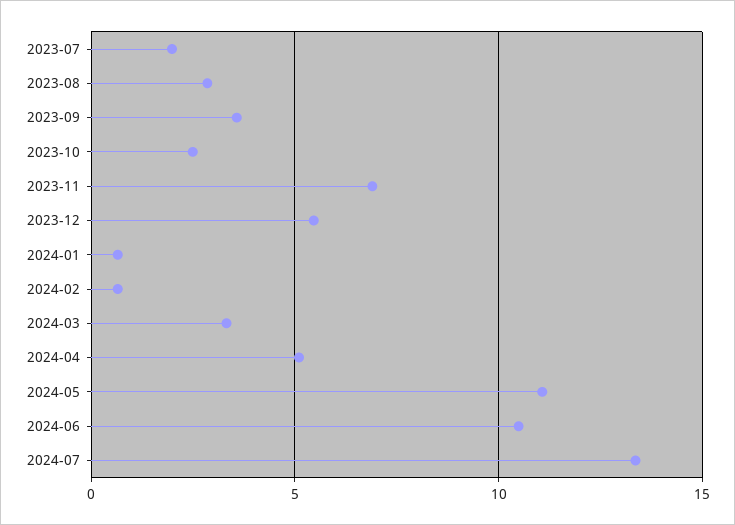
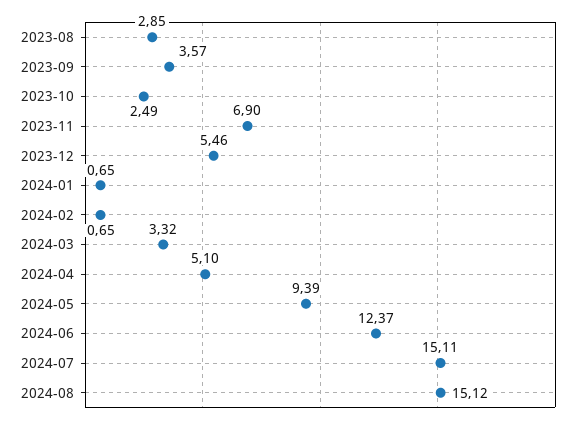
2023-07: 2 -> none
2024-05: 11 -> 9.39
2024-06: 10.5 -> 12.37
2024-07: 13.5 -> 15.11
2024-08: none -> 15.12

